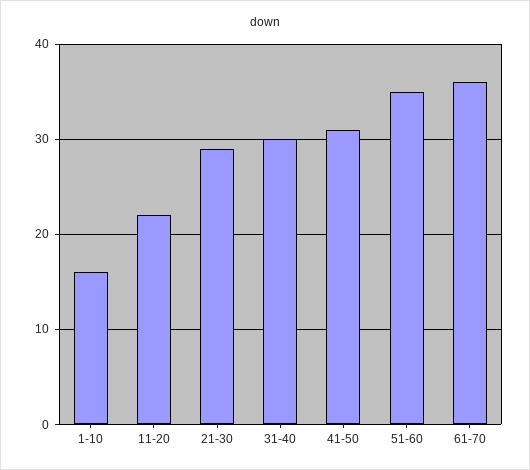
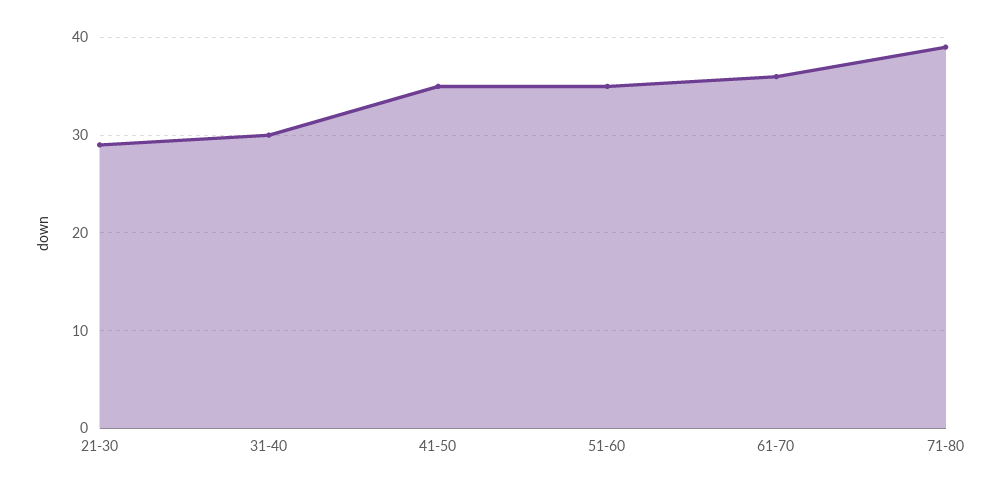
1-10: 16 -> none
11-20: 22 -> none
41-50: 31 -> 35
71-80: none -> 39

